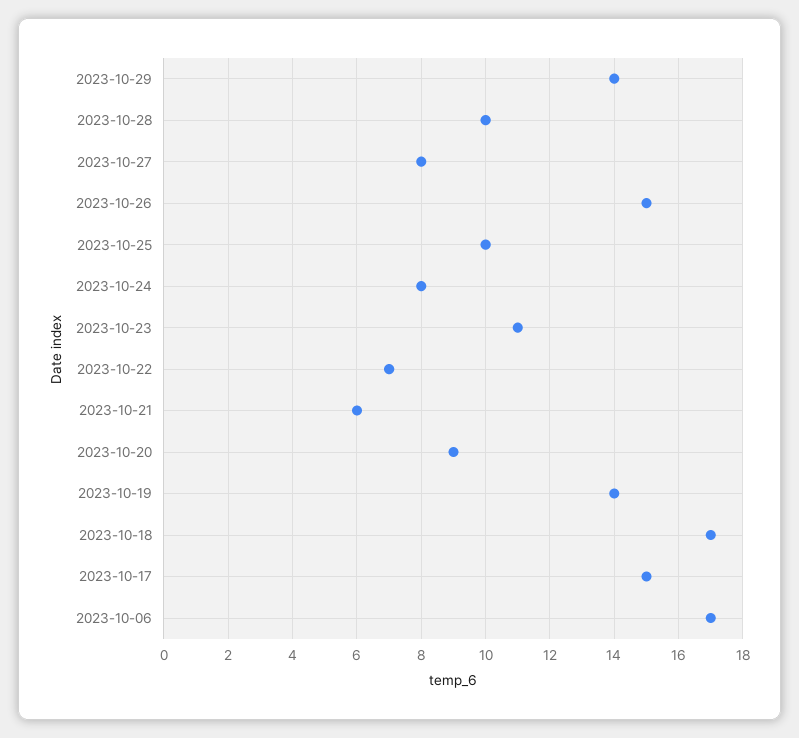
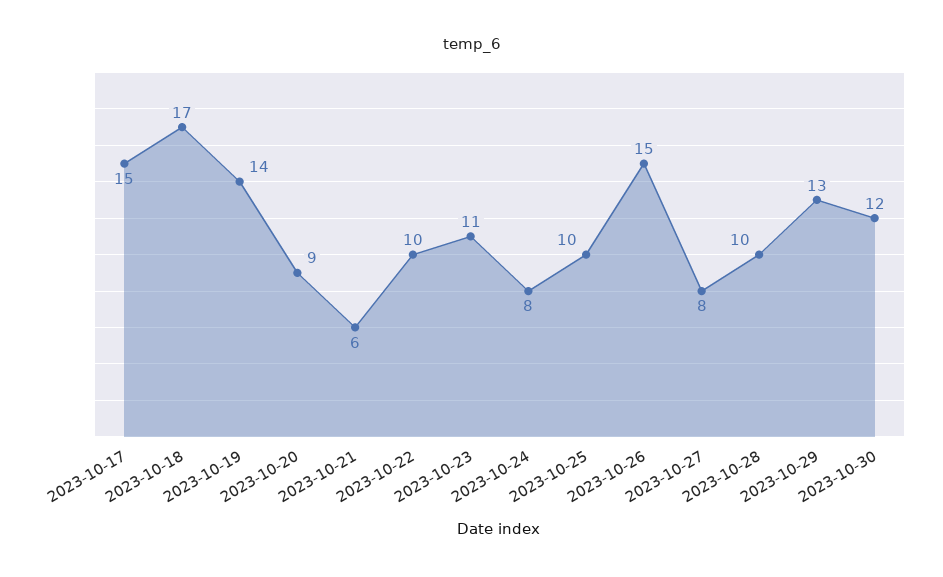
2023-10-29: 14 -> 13
2023-10-22: 7 -> 10
2023-10-06: 17 -> none
2023-10-30: none -> 12

